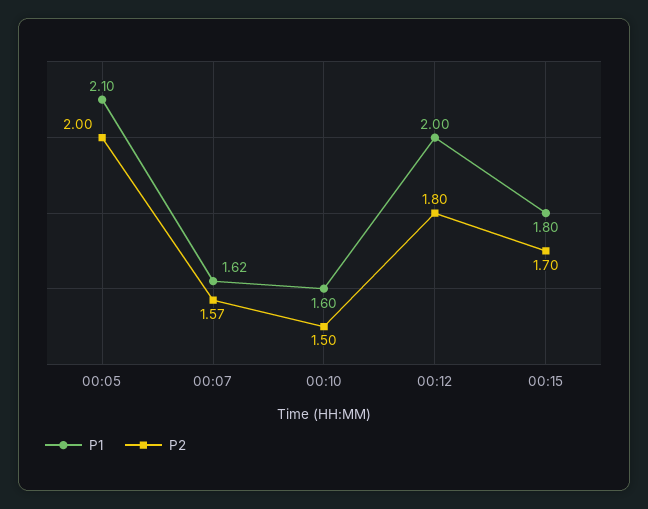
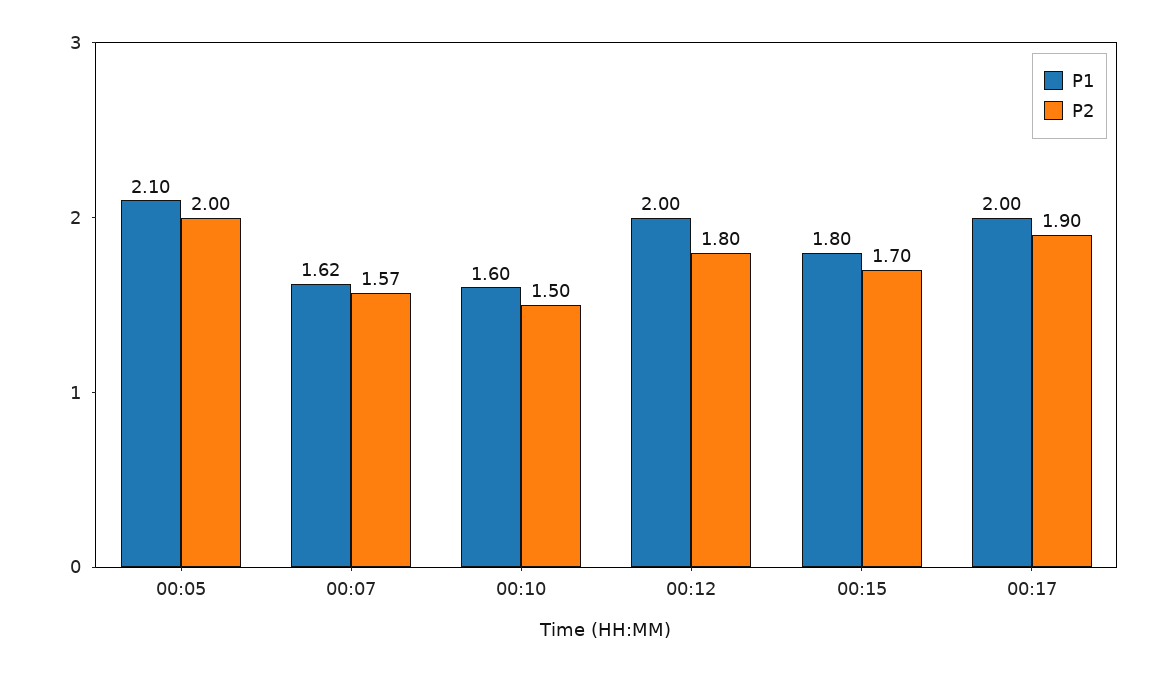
P1, 00:17: none -> 2
P2, 00:17: none -> 1.9

